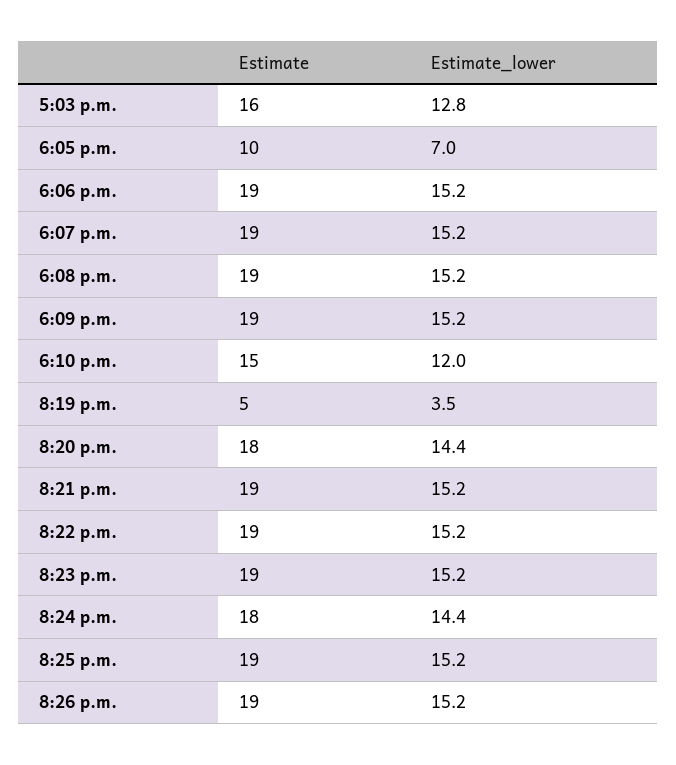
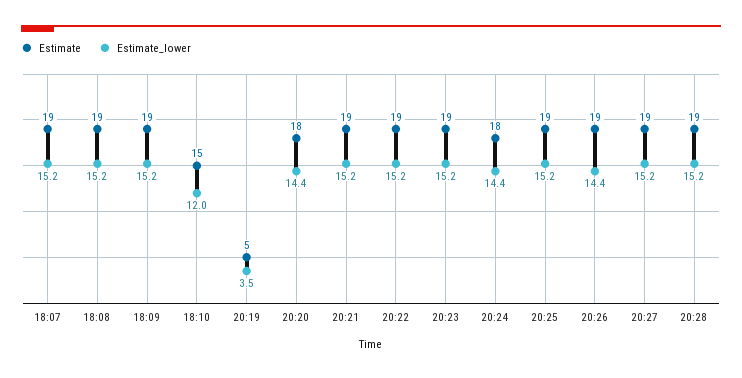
Estimate, 5:03 p.m.: 16 -> none
Estimate_lower, 5:03 p.m.: 12.8 -> none
Estimate, 6:05 p.m.: 10 -> none
Estimate_lower, 6:05 p.m.: 7 -> none
Estimate, 6:06 p.m.: 19 -> none
Estimate_lower, 6:06 p.m.: 15.2 -> none
Estimate_lower, 8:26 p.m.: 15.2 -> 14.4
Estimate, 20:27: none -> 19
Estimate_lower, 20:27: none -> 15.2
Estimate, 20:28: none -> 19
Estimate_lower, 20:28: none -> 15.2

